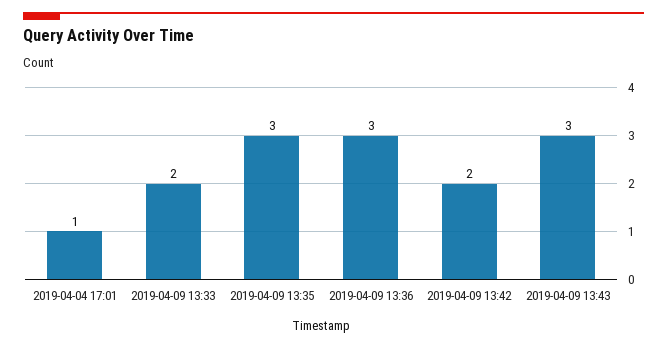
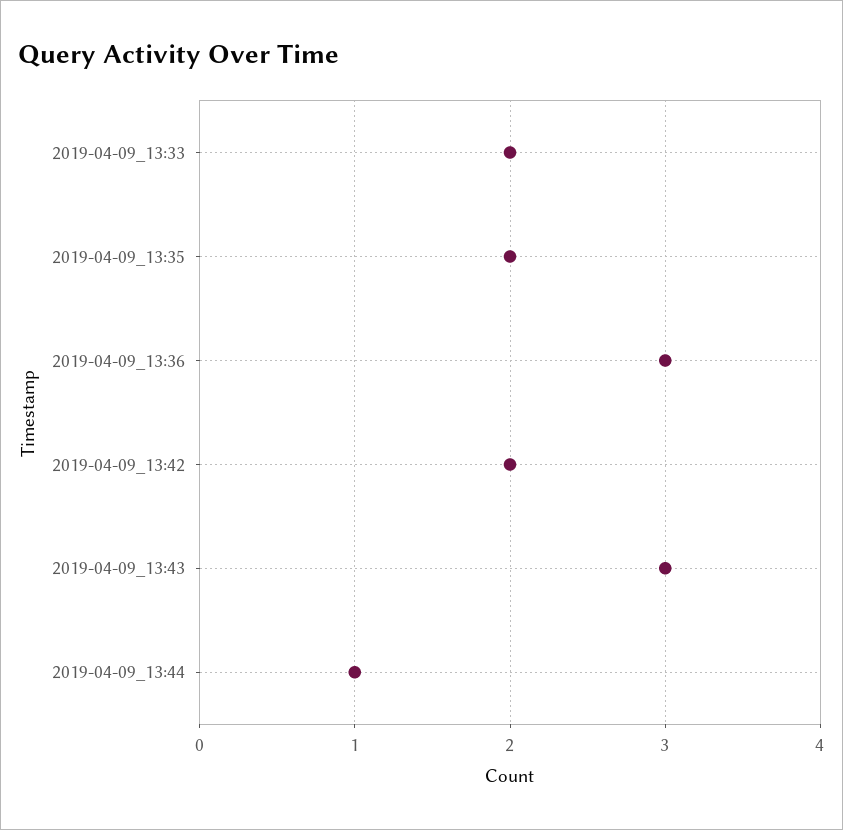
2019-04-04 17:01: 1 -> none
2019-04-09 13:35: 3 -> 2
2019-04-09_13:44: none -> 1

